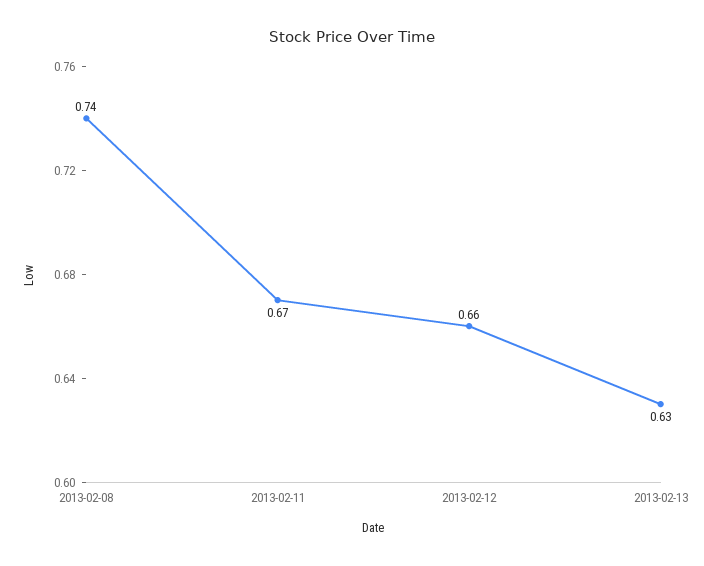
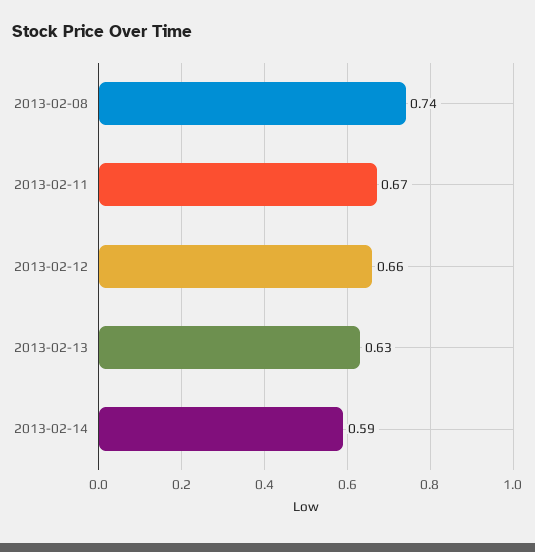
2013-02-14: none -> 0.59

